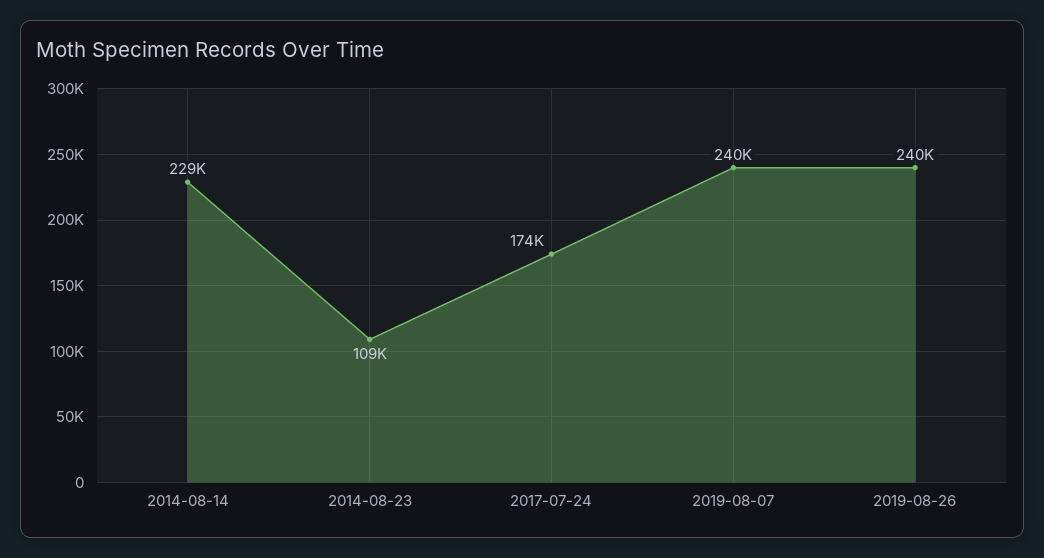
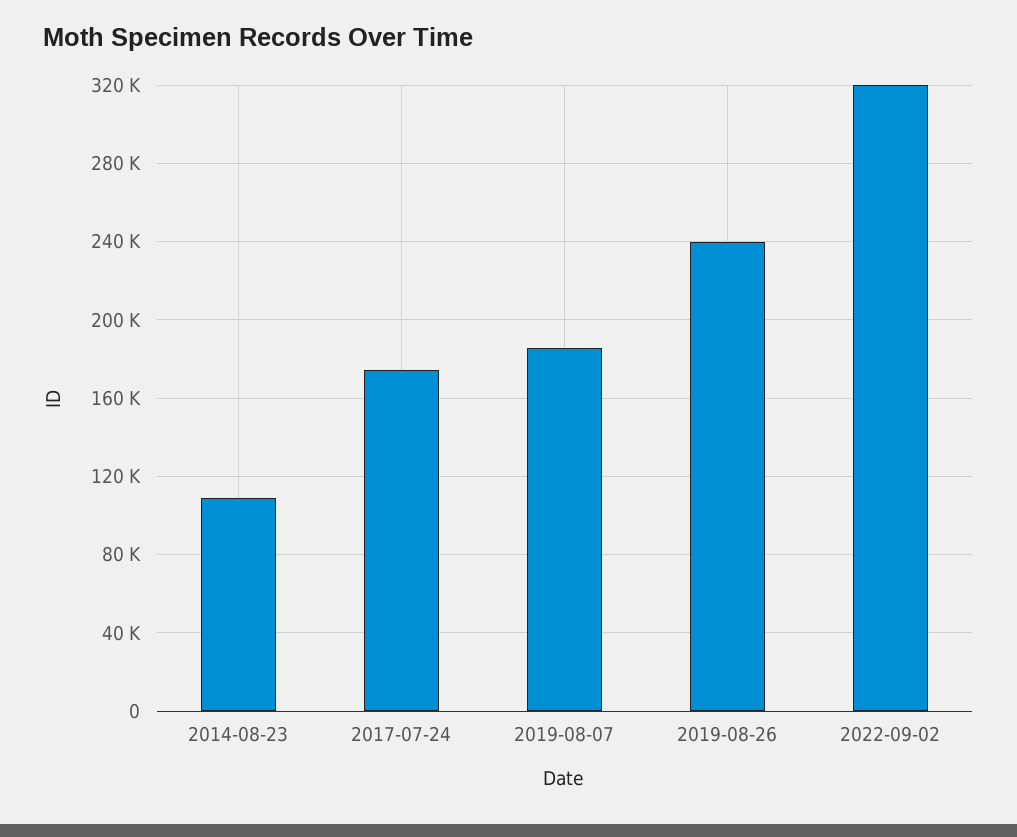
2014-08-14: 229000 -> none
2019-08-07: 240000 -> 185000
2022-09-02: none -> 320000

